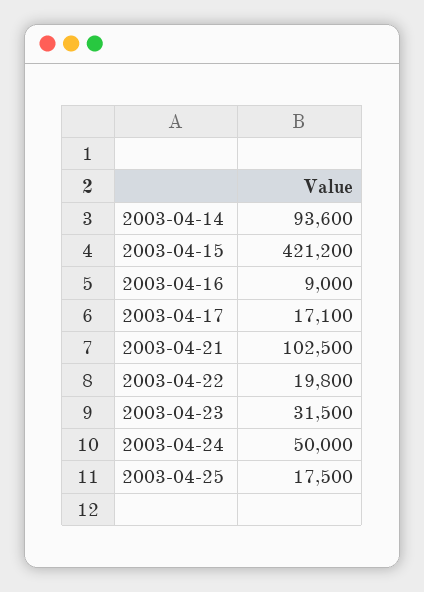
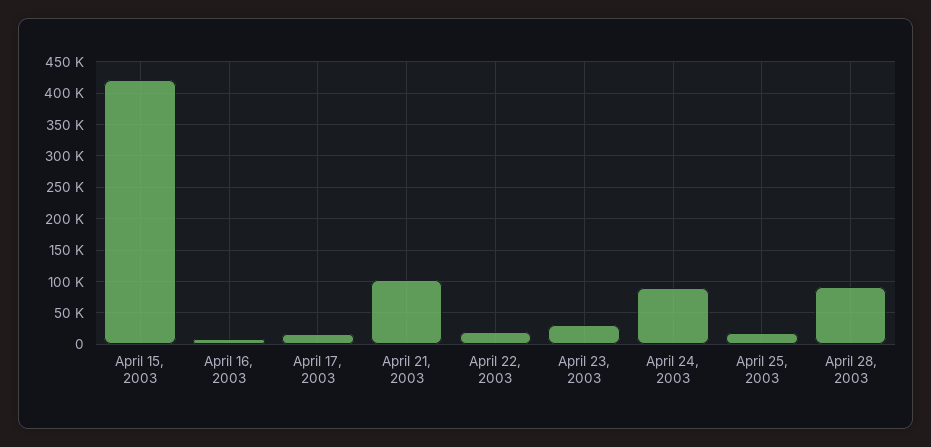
2003-04-14: 93600 -> none
2003-04-24: 50000 -> 90000
April 28, 2003: none -> 90000

